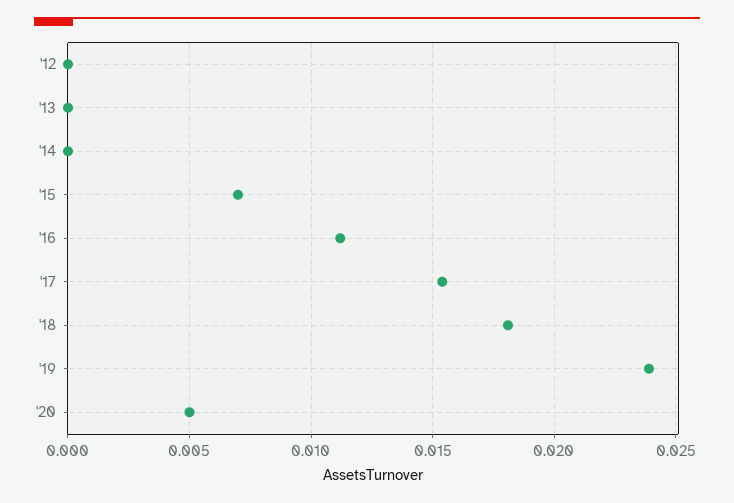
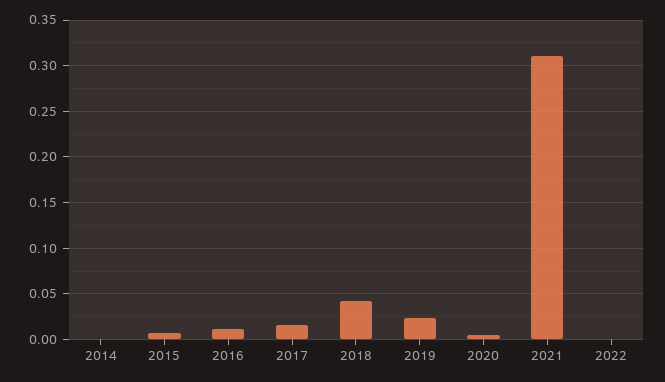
'12: 0 -> none
'13: 0 -> none
'18: 0.018 -> 0.04
2021: none -> 0.31
2022: none -> 0

